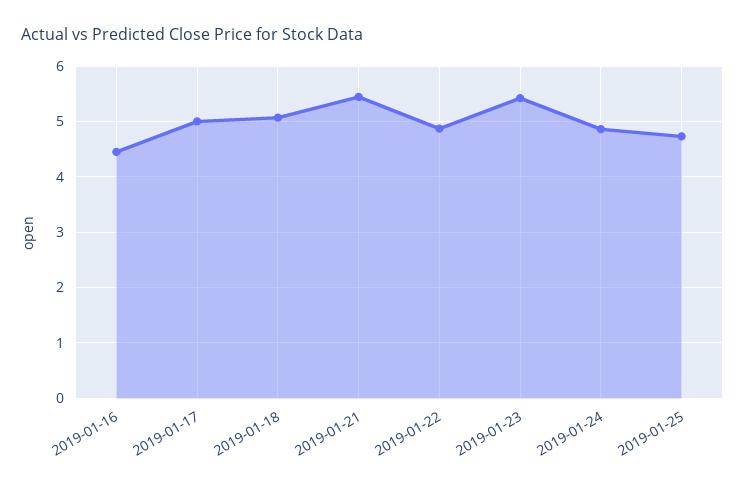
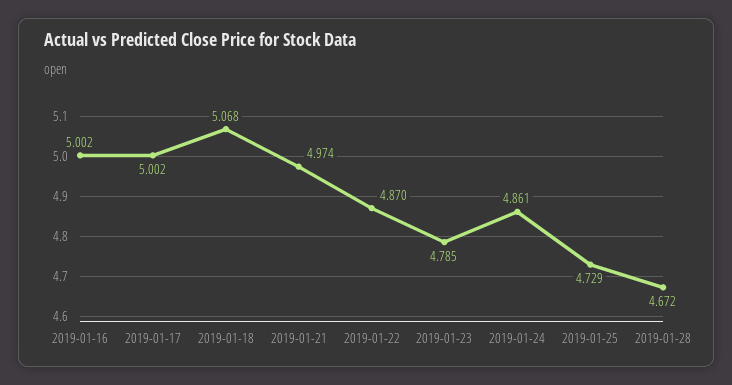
2019-01-16: 4.4 -> 5.002
2019-01-21: 5.4 -> 4.974
2019-01-23: 5.4 -> 4.785
2019-01-28: none -> 4.672

